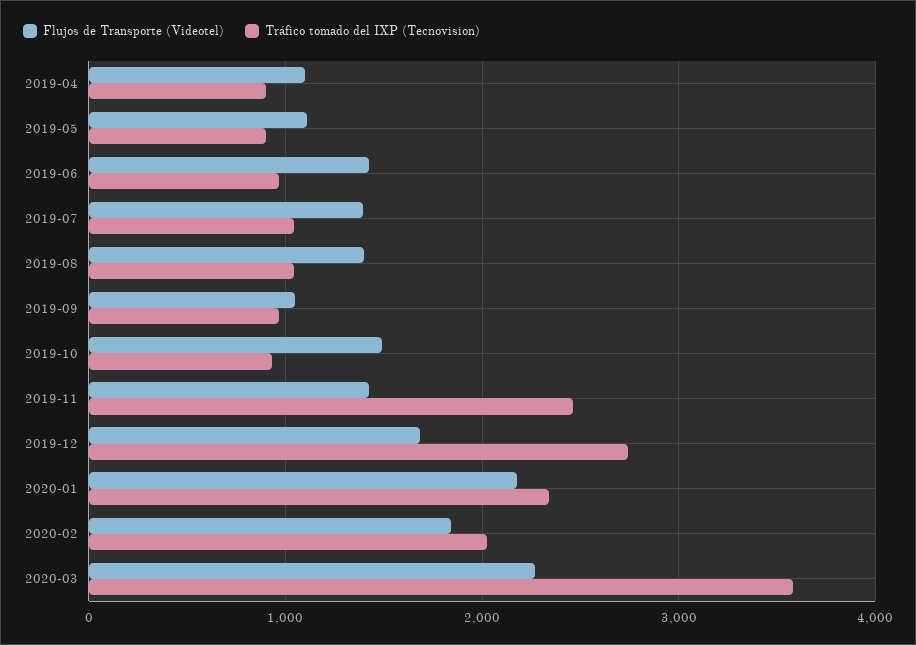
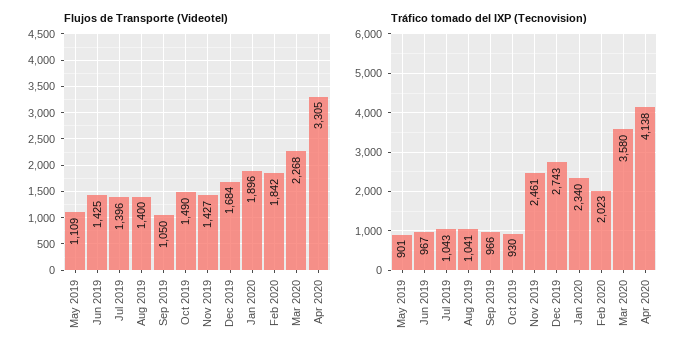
Flujos de Transporte (Videotel), 2019-04: 1100 -> none
Tráfico tomado del IXP (Tecnovision), 2019-04: 900 -> none
Flujos de Transporte (Videotel), 2020-01: 2200 -> 1896
Flujos de Transporte (Videotel), Apr 2020: none -> 3305
Tráfico tomado del IXP (Tecnovision), Apr 2020: none -> 4138

